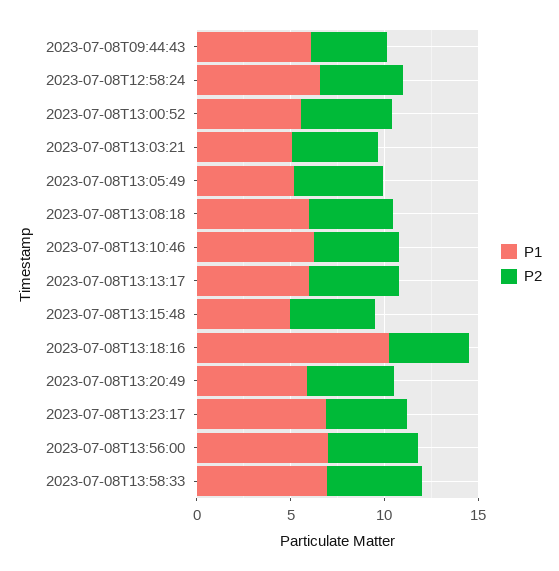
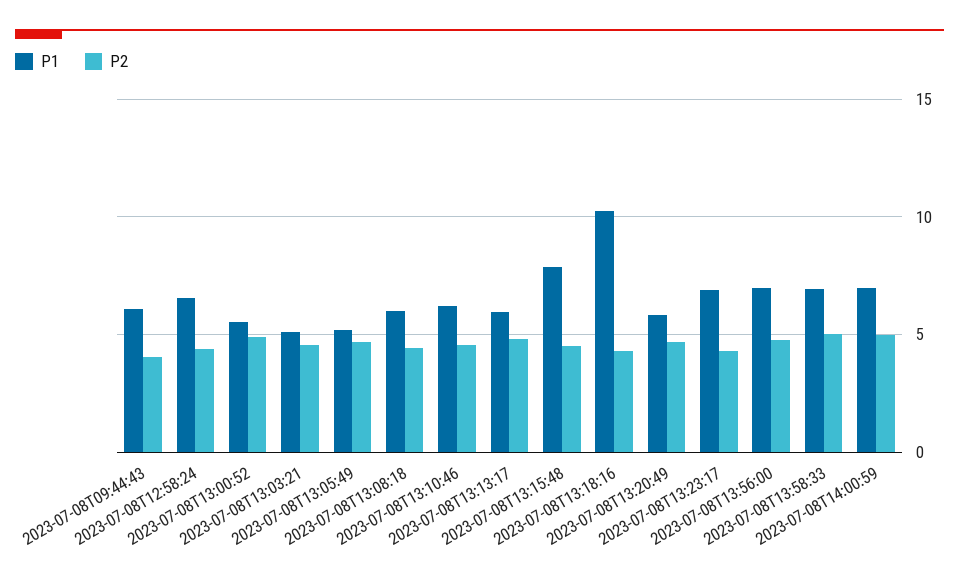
P1, 2023-07-08T13:15:48: 5 -> 8
P1, 2023-07-08T14:00:59: none -> 7
P2, 2023-07-08T14:00:59: none -> 5

